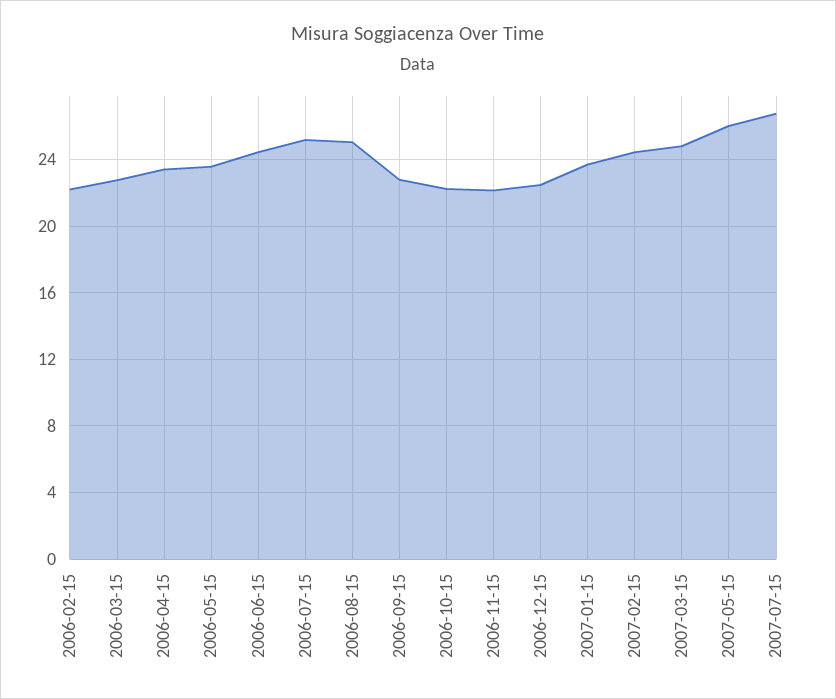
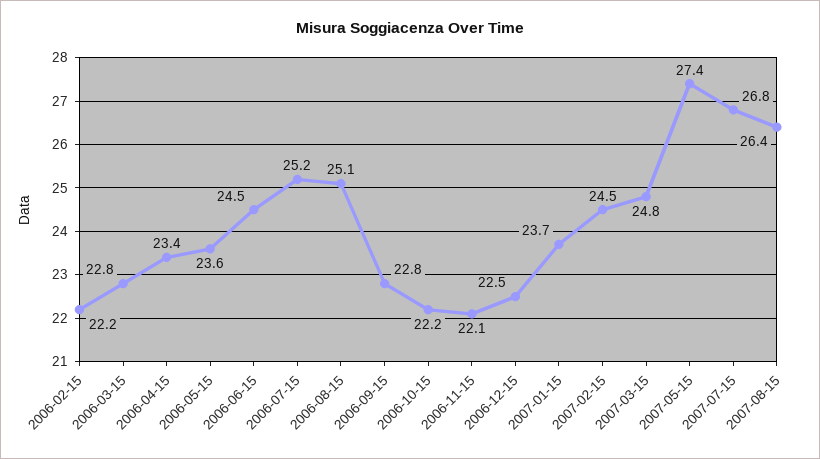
2007-05-15: 26 -> 27.4
2007-08-15: none -> 26.4

